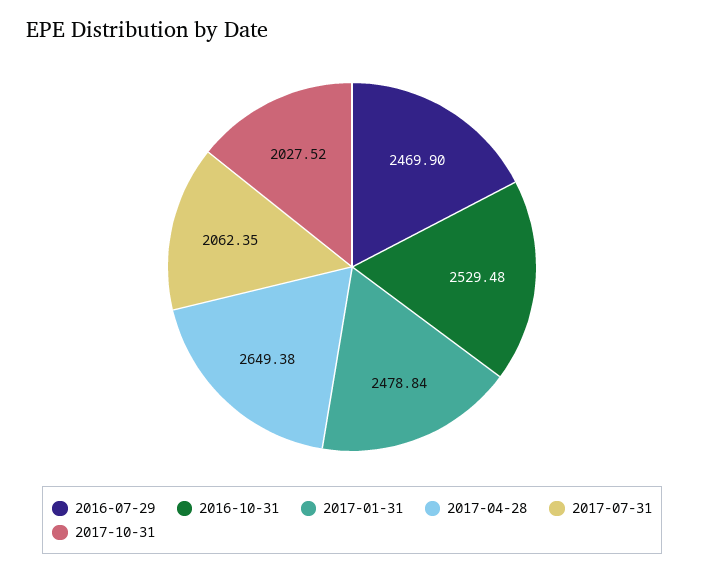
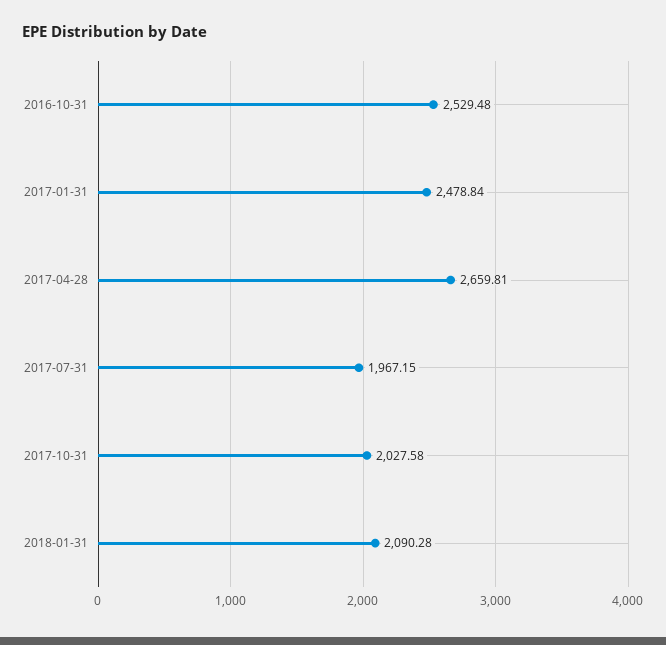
2016-07-29: 2469.9 -> none
2017-04-28: 2649.38 -> 2659.81
2017-07-31: 2062.35 -> 1967.15
2017-10-31: 2027.52 -> 2027.58
2018-01-31: none -> 2090.28

